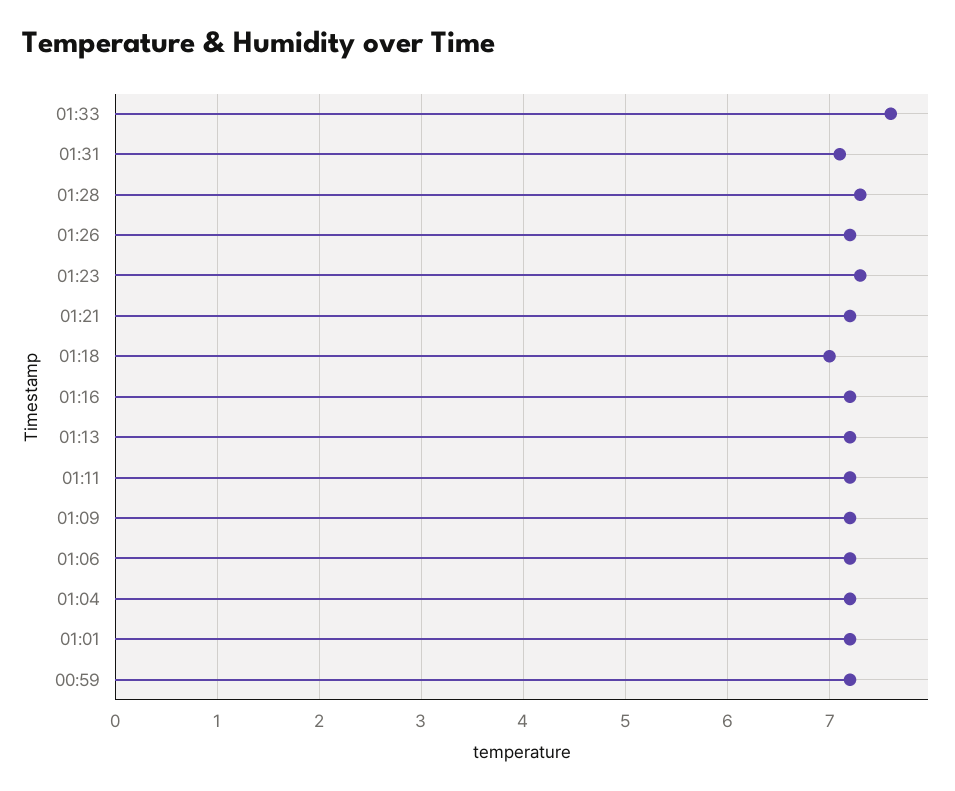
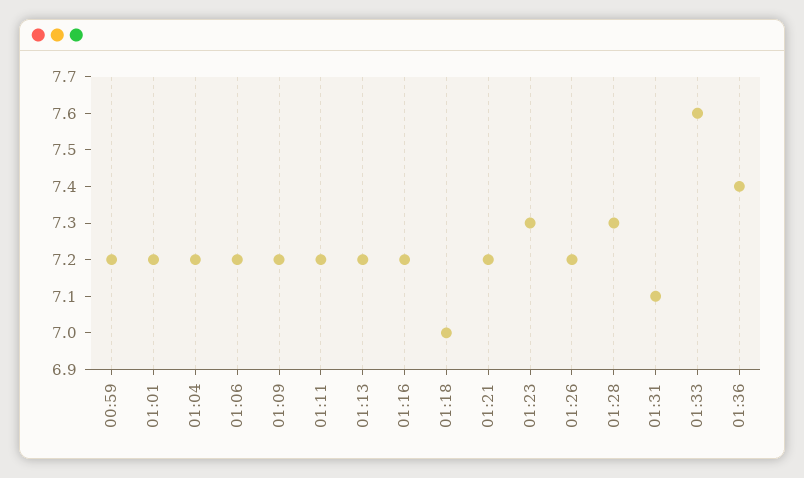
01:36: none -> 7.4

